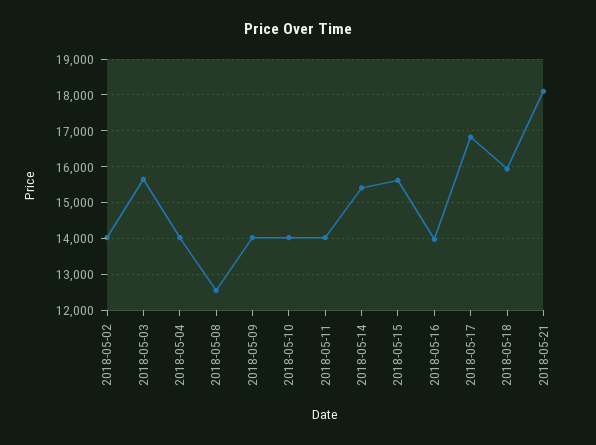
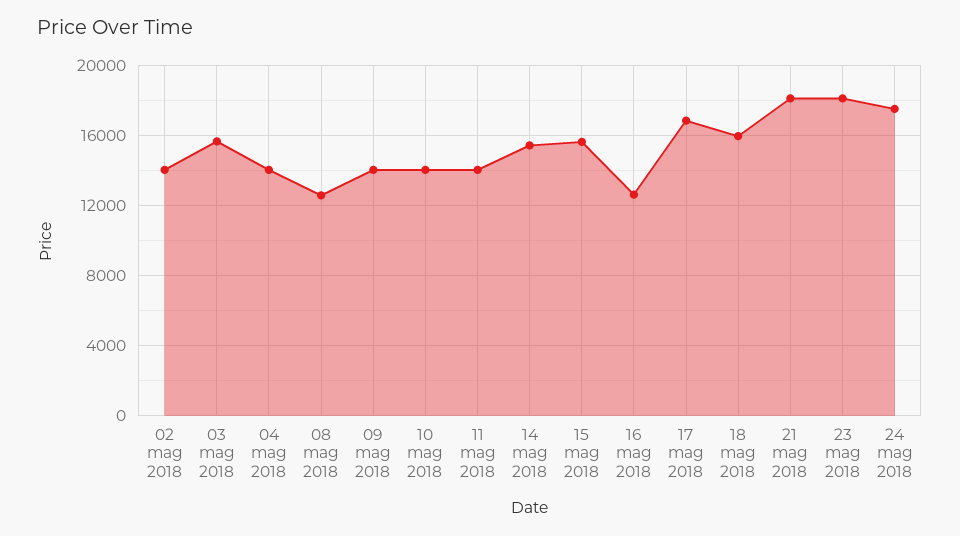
2018-05-16: 14000 -> 12500
23 mag 2018: none -> 18000
24 mag 2018: none -> 17500

